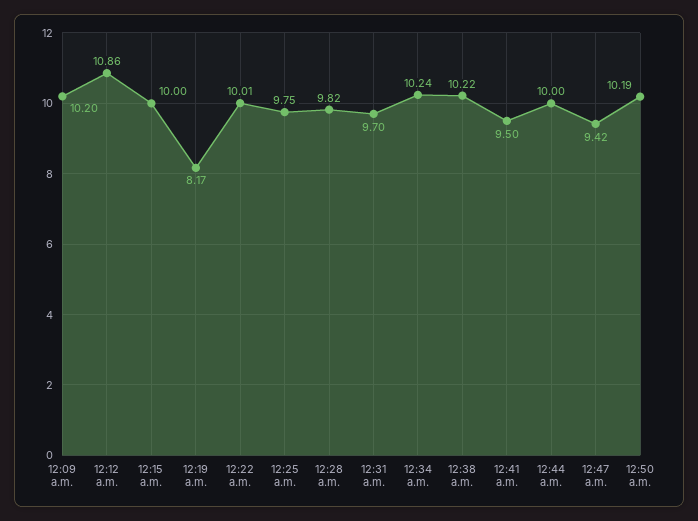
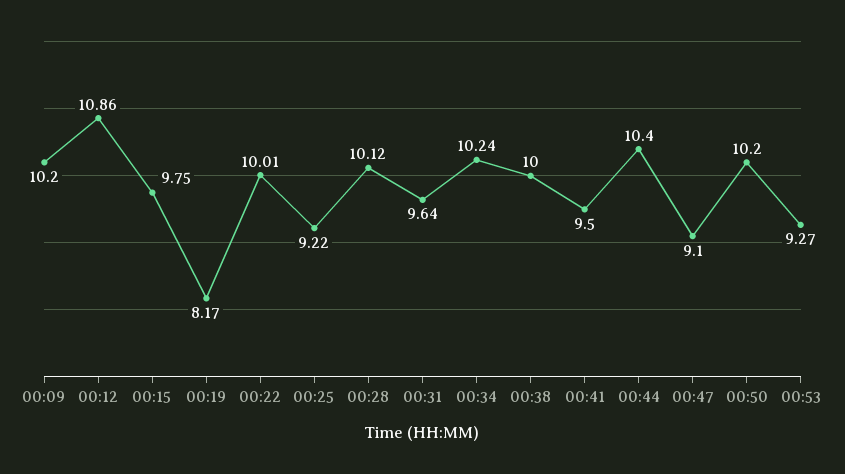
12:15 a.m.: 10 -> 9.75
12:25 a.m.: 9.75 -> 9.22
12:28 a.m.: 9.82 -> 10.12
12:31 a.m.: 9.7 -> 9.64
12:38 a.m.: 10.22 -> 10
12:44 a.m.: 10 -> 10.4
12:47 a.m.: 9.42 -> 9.1
12:50 a.m.: 10.19 -> 10.2
00:53: none -> 9.27

